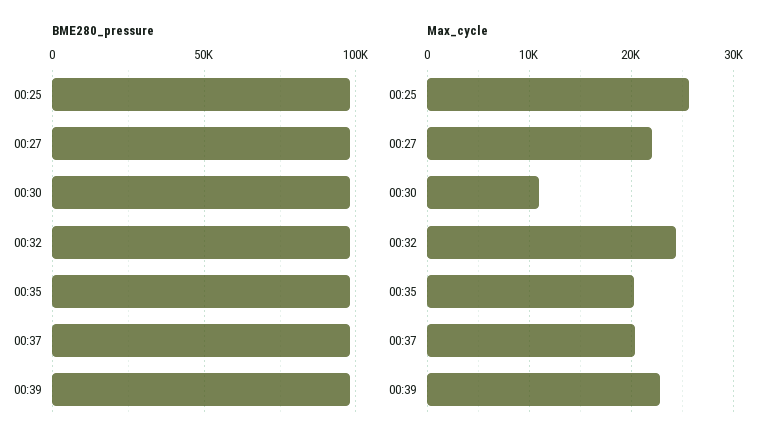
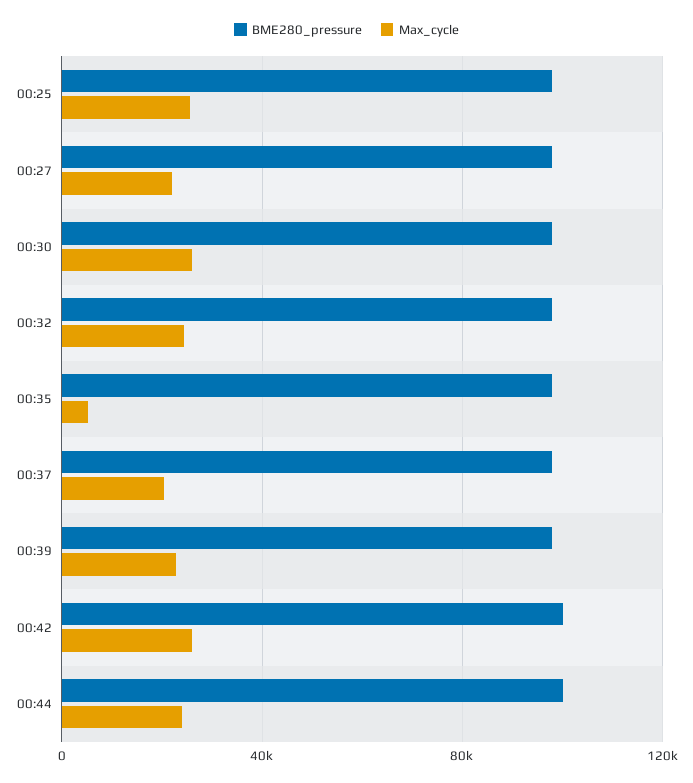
Max_cycle, 00:30: 11000 -> 25000
Max_cycle, 00:35: 20000 -> 5000
BME280_pressure, 00:42: none -> 100000
Max_cycle, 00:42: none -> 25000
BME280_pressure, 00:44: none -> 100000
Max_cycle, 00:44: none -> 25000

